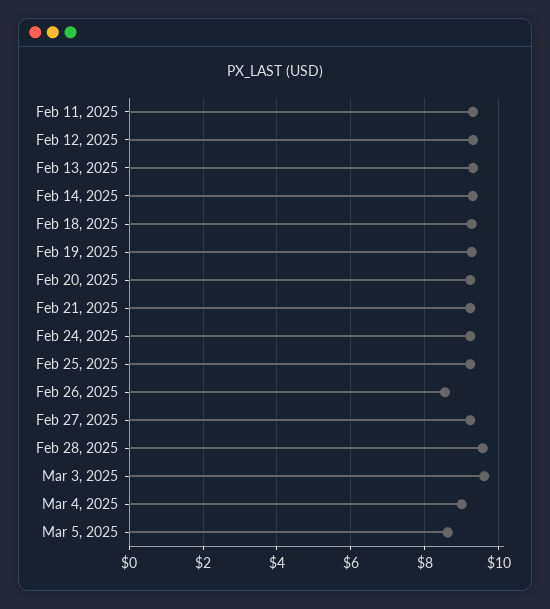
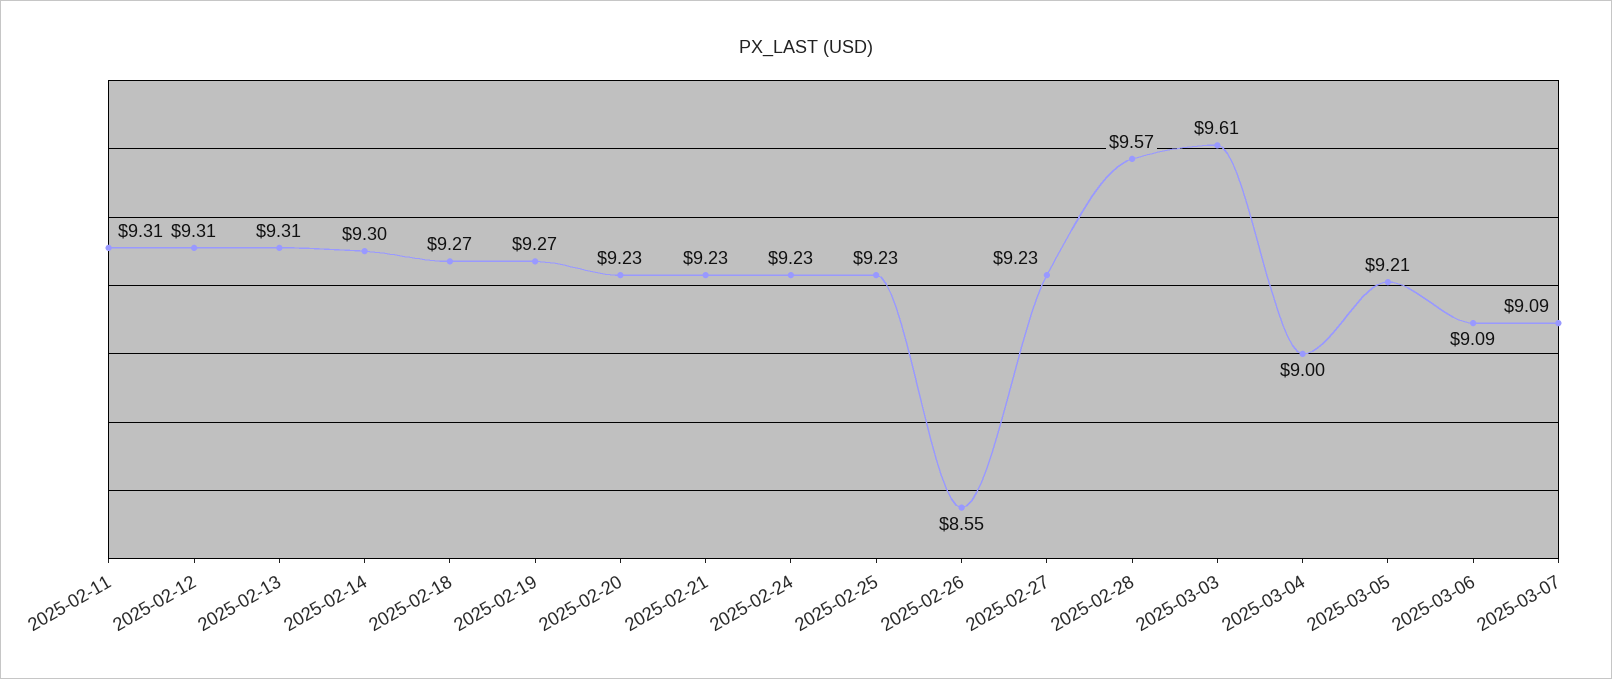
Mar 5, 2025: 8.6 -> 9.21
2025-03-06: none -> 9.09
2025-03-07: none -> 9.09

